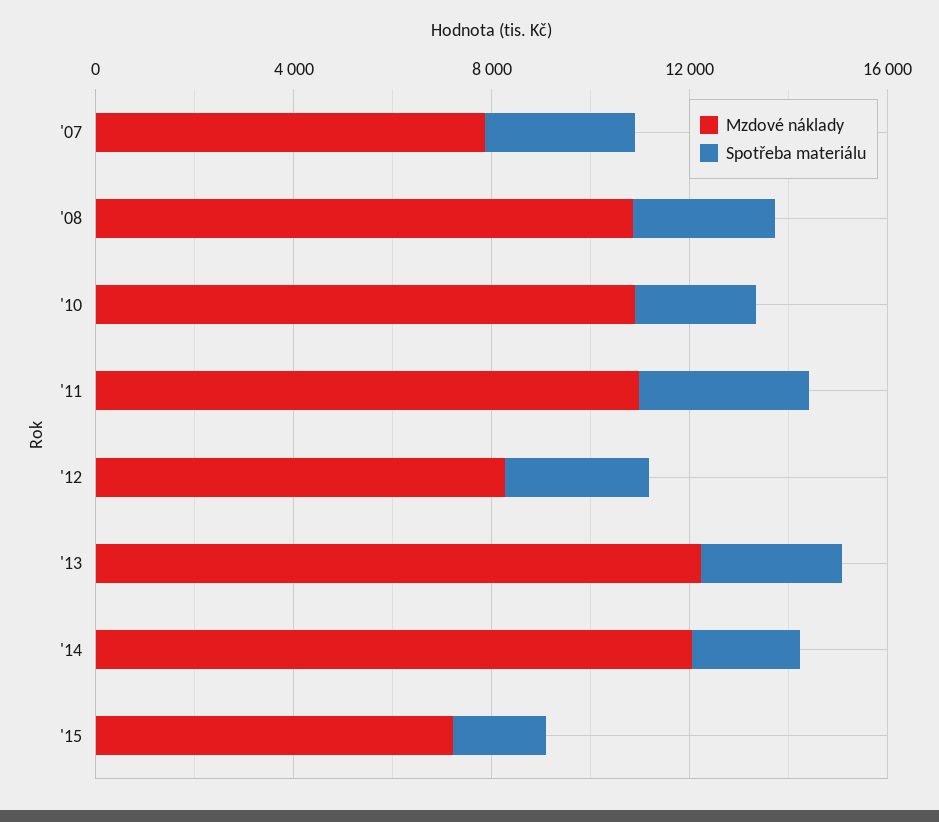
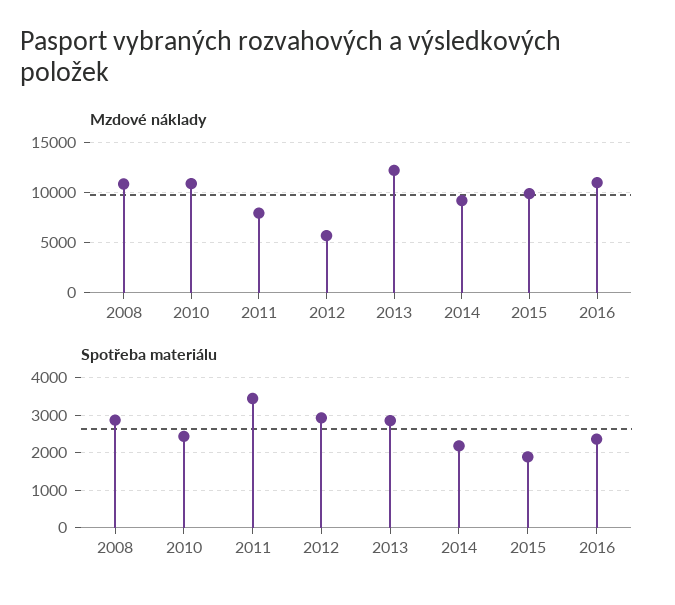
Mzdové náklady, '07: 8000 -> none
Spotřeba materiálu, '07: 3000 -> none
Mzdové náklady, '11: 11000 -> 8000
Mzdové náklady, '12: 8000 -> 6000
Mzdové náklady, '14: 12000 -> 9000
Mzdové náklady, '15: 7000 -> 10000
Mzdové náklady, 2016: none -> 11000
Spotřeba materiálu, 2016: none -> 2400

